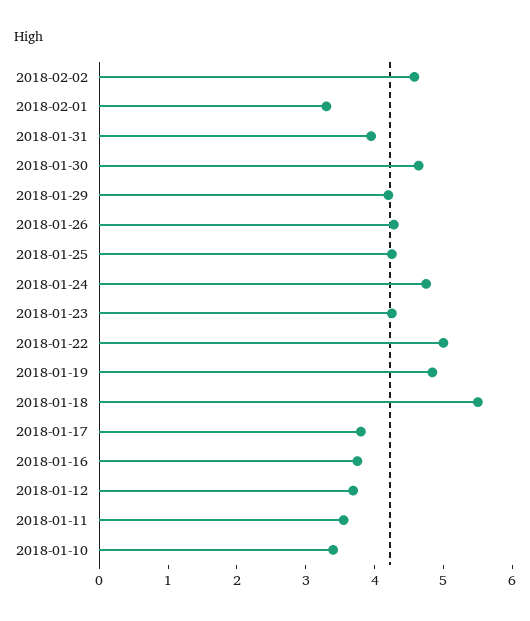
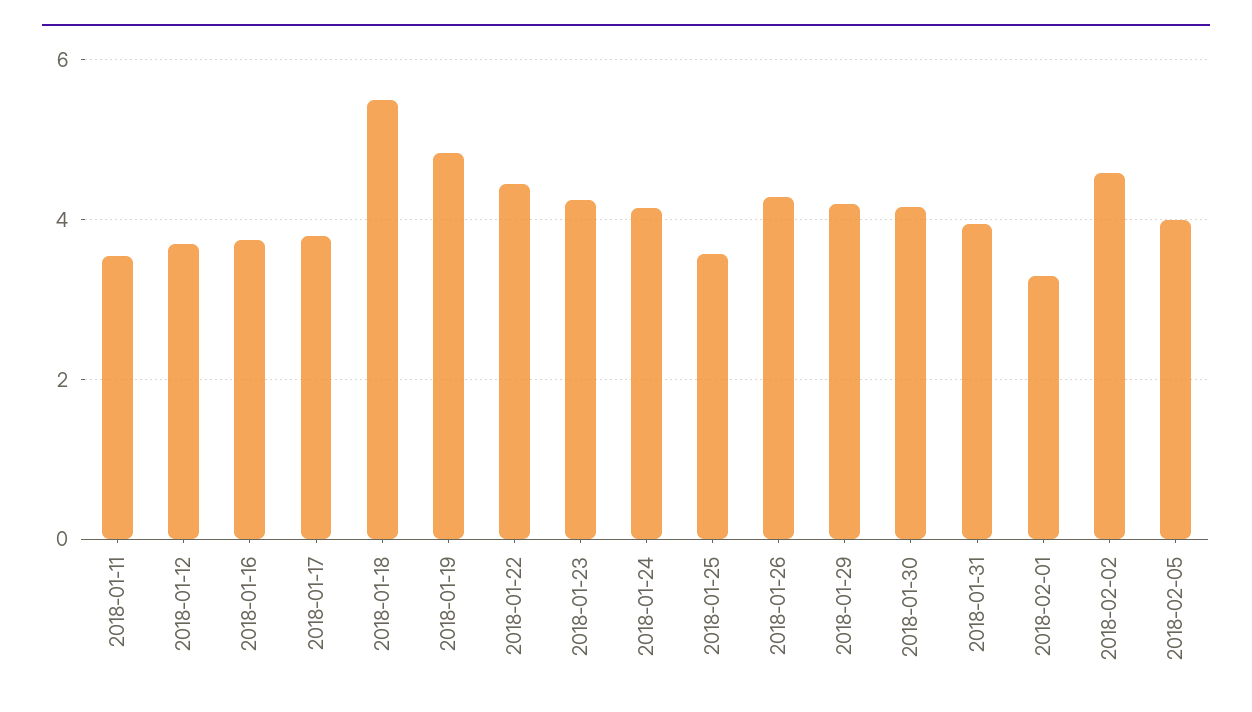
2018-01-30: 4.6 -> 4.2
2018-01-25: 4.2 -> 3.6
2018-01-24: 4.8 -> 4.2
2018-01-22: 5 -> 4.4
2018-01-10: 3.4 -> none
2018-02-05: none -> 4

